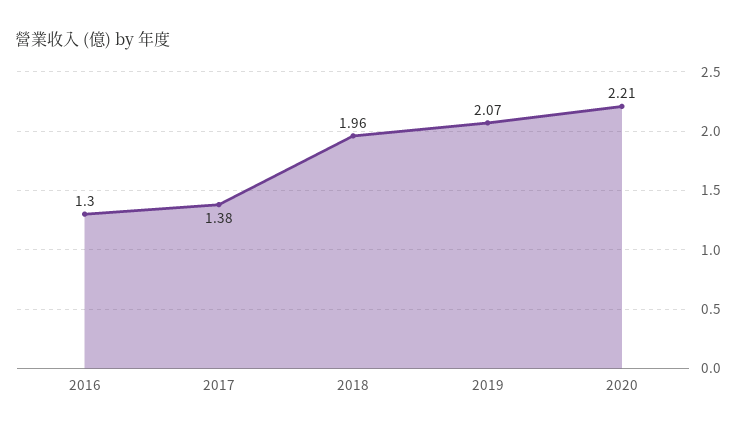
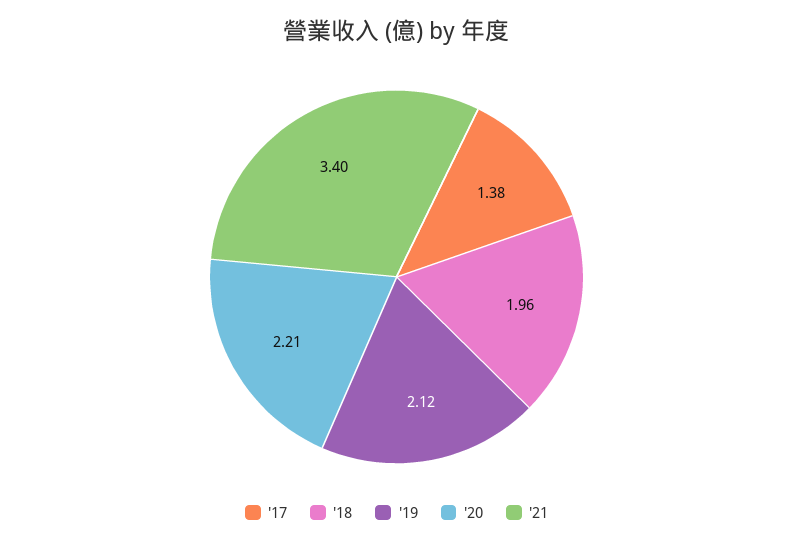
2016: 1.3 -> none
2019: 2.07 -> 2.12
'21: none -> 3.4

